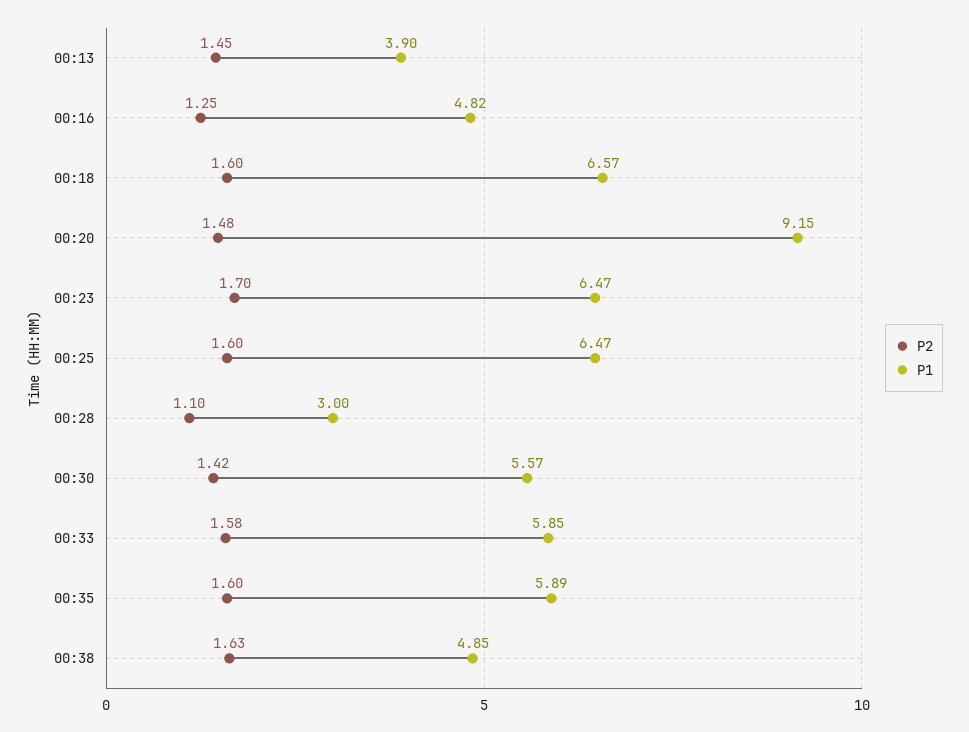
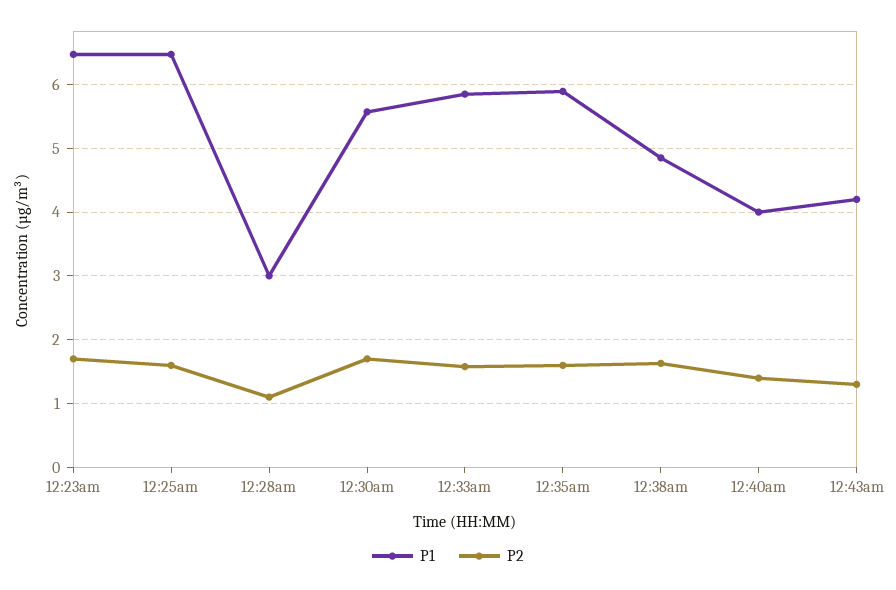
P2, 00:13: 1.45 -> none
P1, 00:13: 3.9 -> none
P2, 00:16: 1.25 -> none
P1, 00:16: 4.82 -> none
P2, 00:18: 1.6 -> none
P1, 00:18: 6.57 -> none
P2, 00:20: 1.48 -> none
P1, 00:20: 9.15 -> none
P2, 00:30: 1.42 -> 1.7
P1, 12:40am: none -> 4
P2, 12:40am: none -> 1.4
P1, 12:43am: none -> 4.2
P2, 12:43am: none -> 1.3

